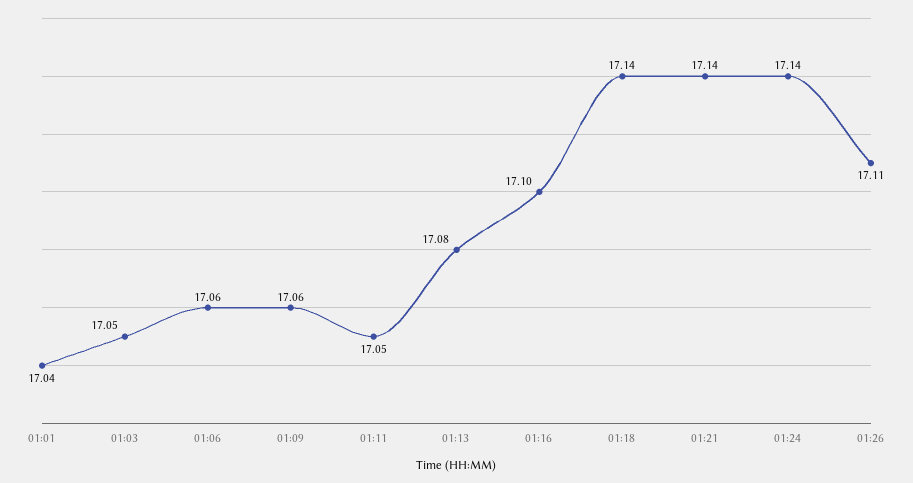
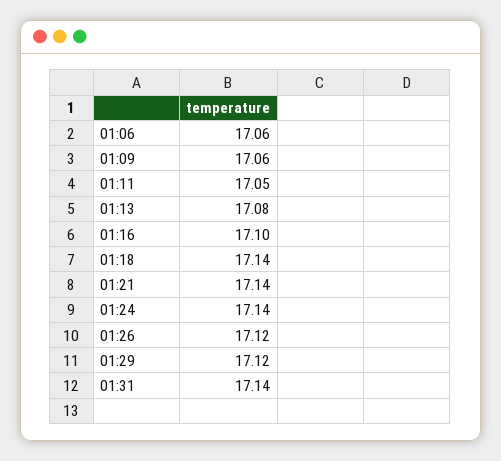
01:01: 17.04 -> none
01:03: 17.05 -> none
01:26: 17.11 -> 17.12
01:29: none -> 17.12
01:31: none -> 17.14

